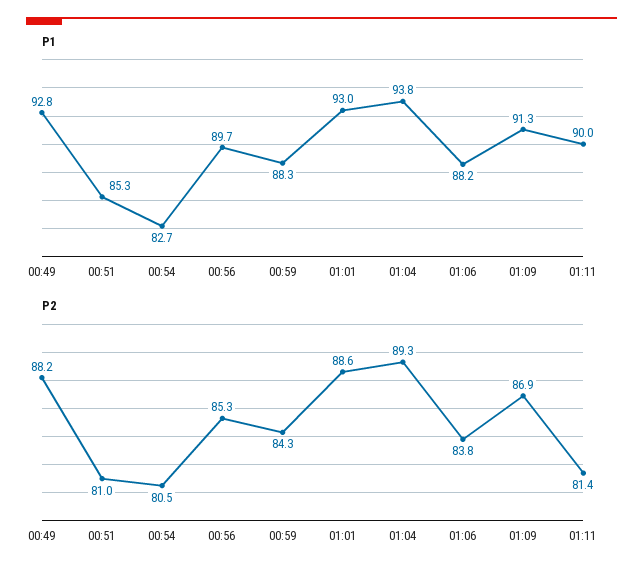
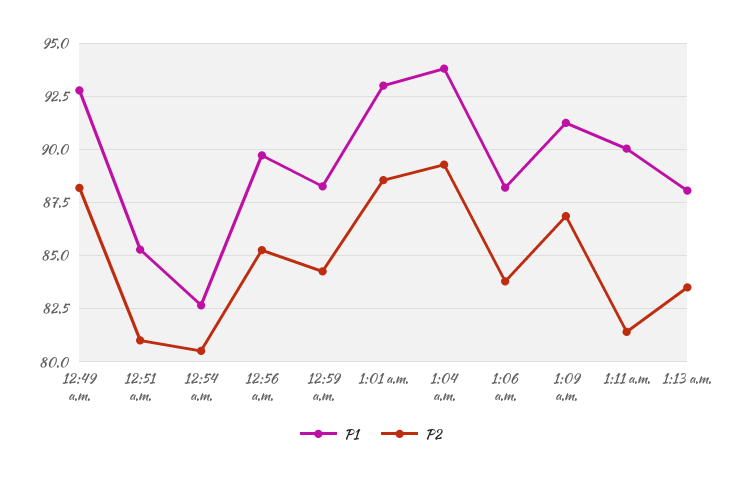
P1, 1:13 a.m.: none -> 88
P2, 1:13 a.m.: none -> 83.5

